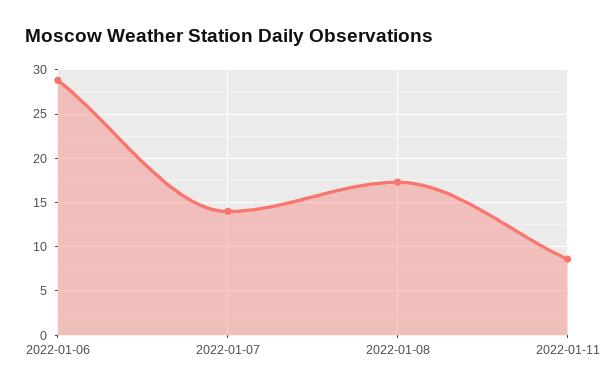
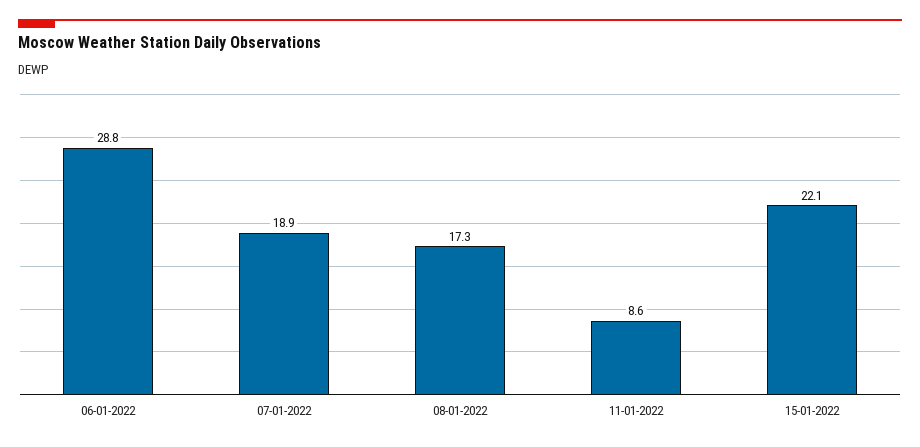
2022-01-07: 14 -> 18.9
15-01-2022: none -> 22.1

